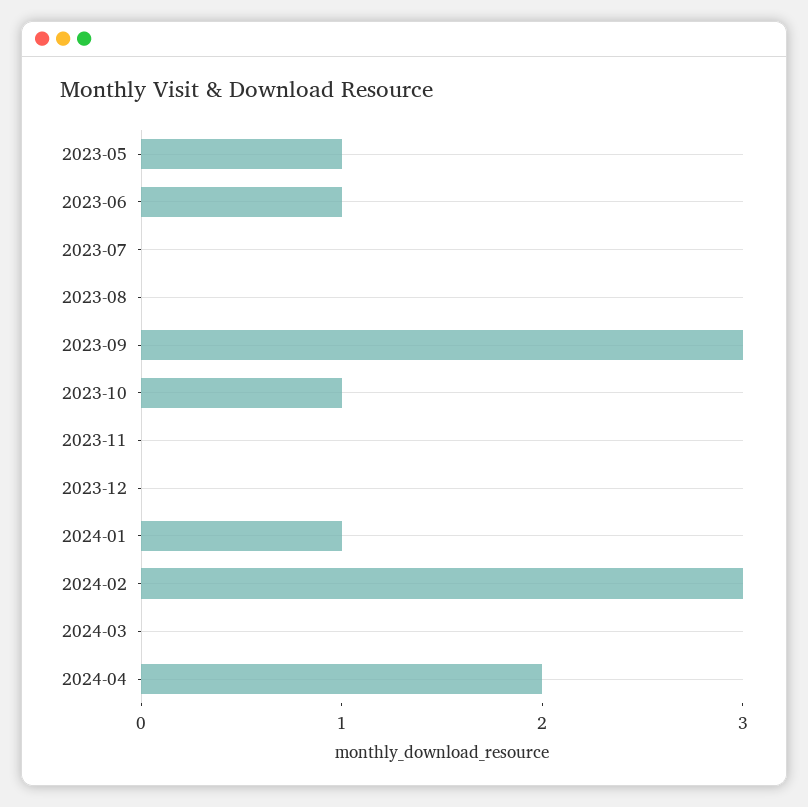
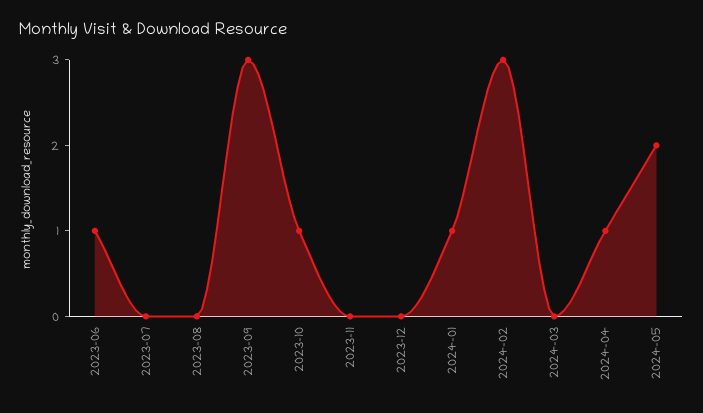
2023-05: 1 -> none
2024-04: 2 -> 1
2024-05: none -> 2

